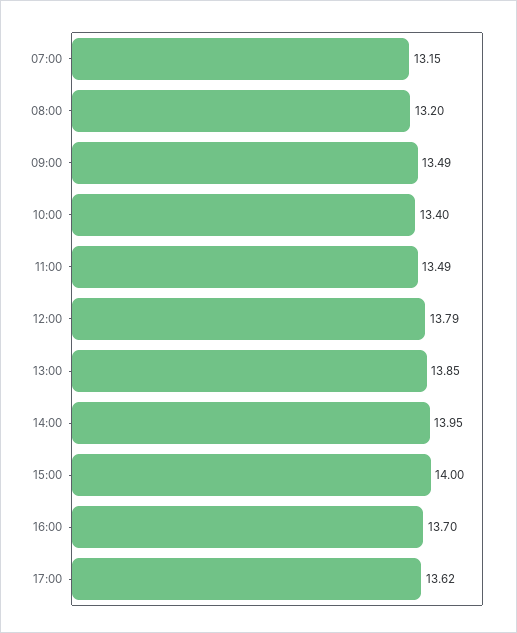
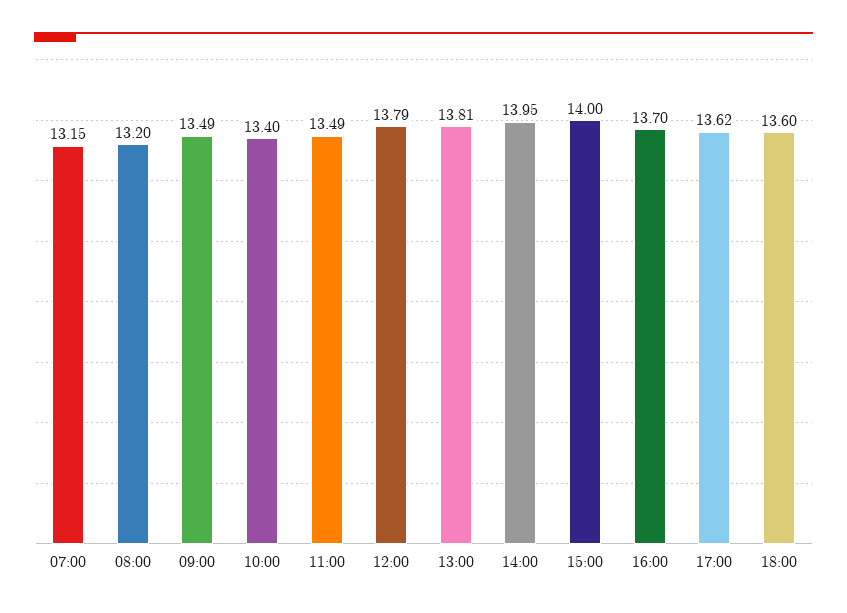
13:00: 13.85 -> 13.81
18:00: none -> 13.6

